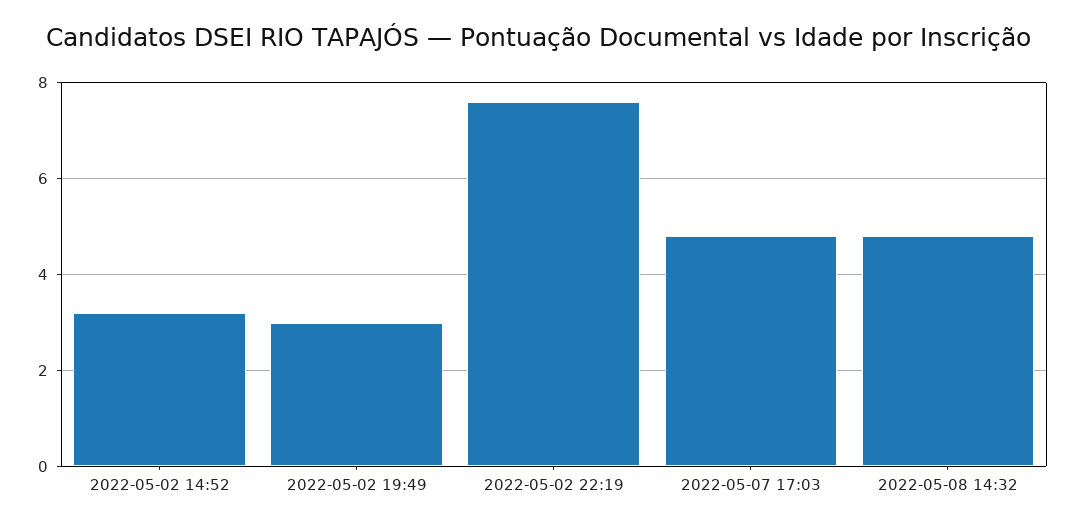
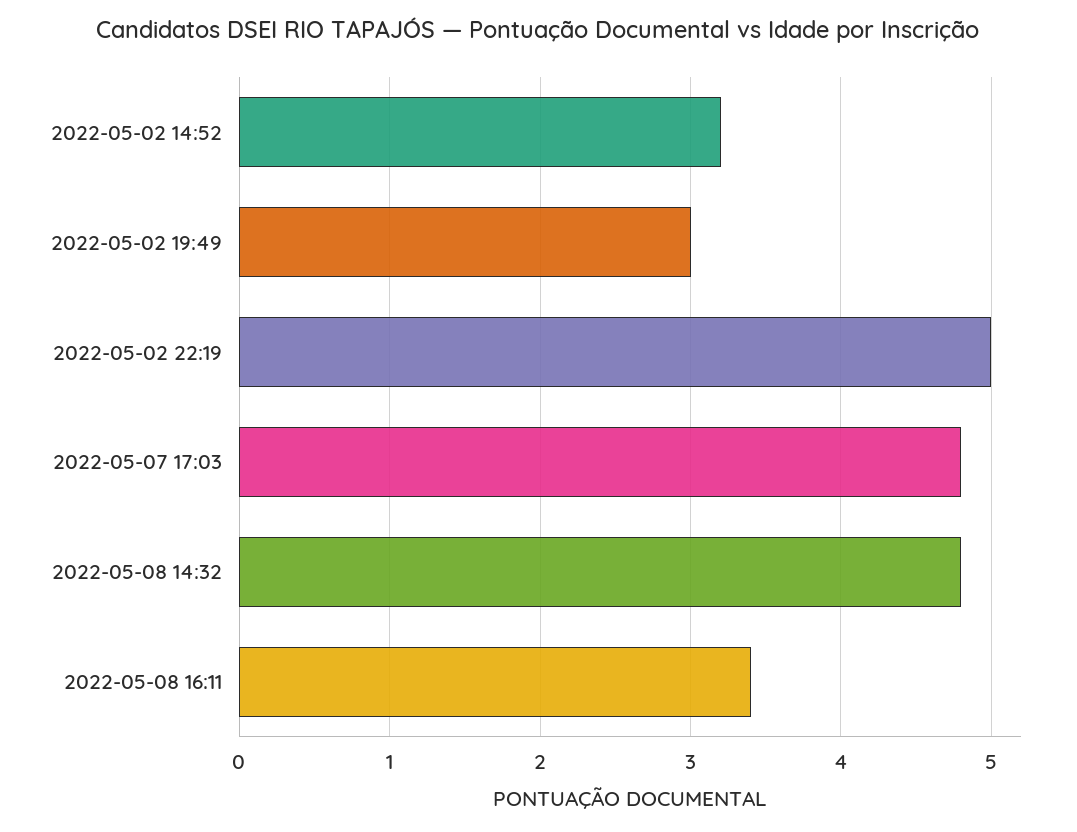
2022-05-02 22:19: 7.5 -> 5
2022-05-08 16:11: none -> 3.4

